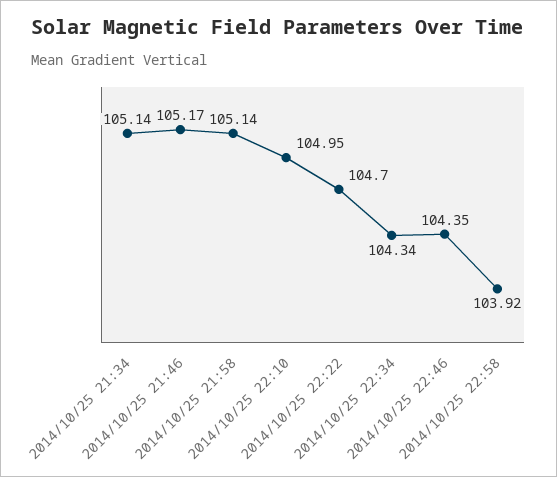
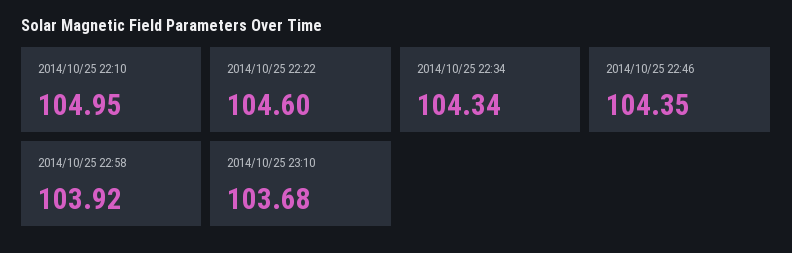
2014/10/25 21:34: 105.14 -> none
2014/10/25 21:46: 105.17 -> none
2014/10/25 21:58: 105.14 -> none
2014/10/25 22:22: 104.7 -> 104.6
2014/10/25 23:10: none -> 103.68

